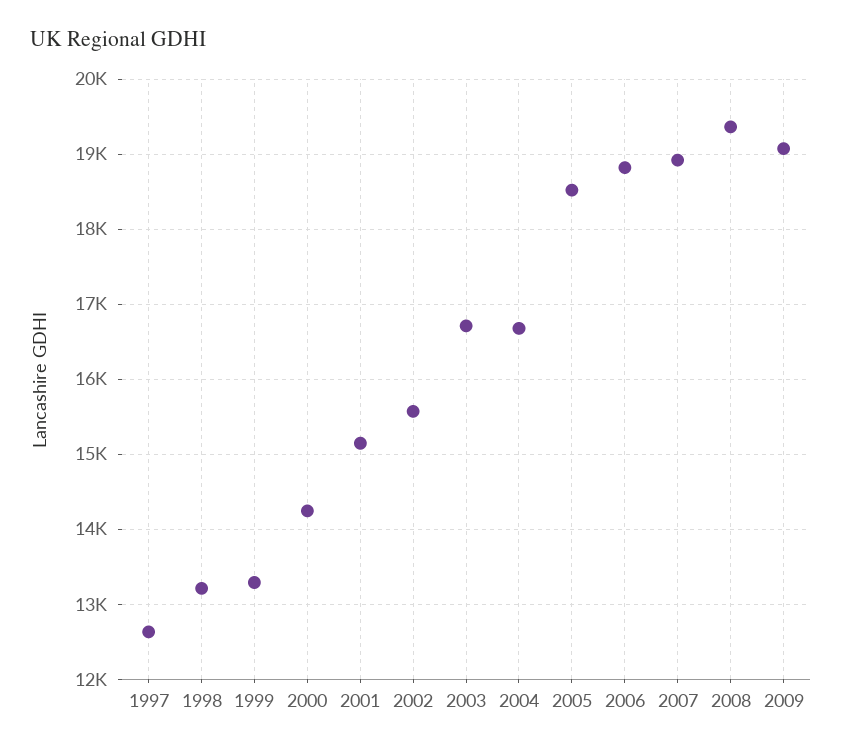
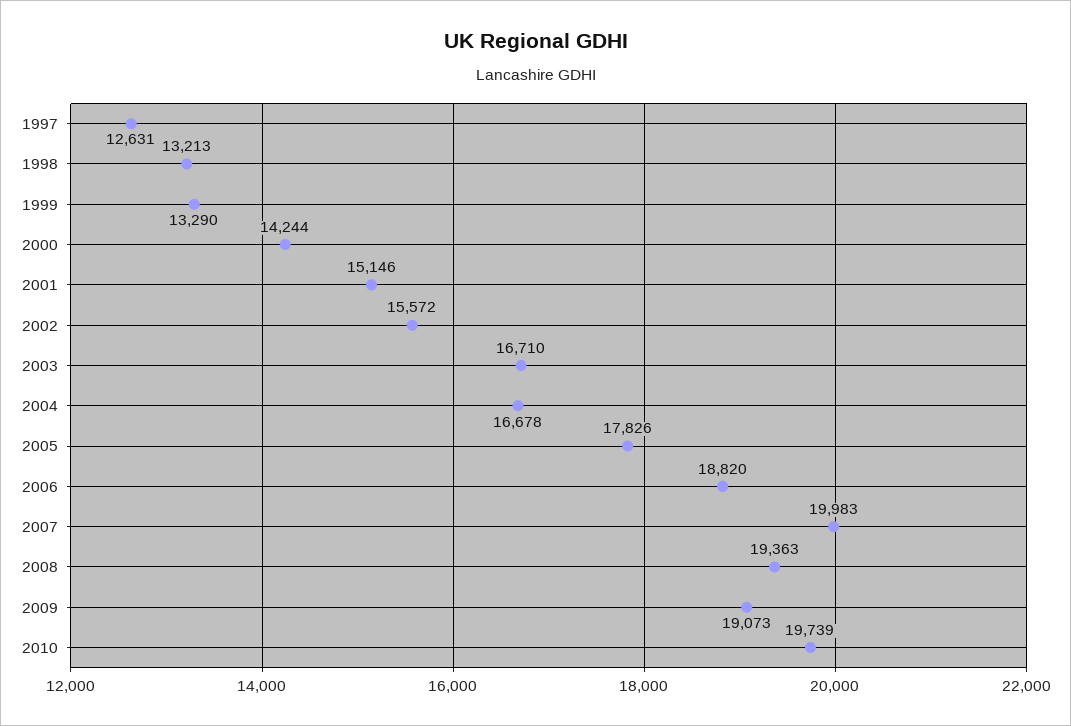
2005: 18500 -> 17826
2007: 18900 -> 19983
2010: none -> 19739

